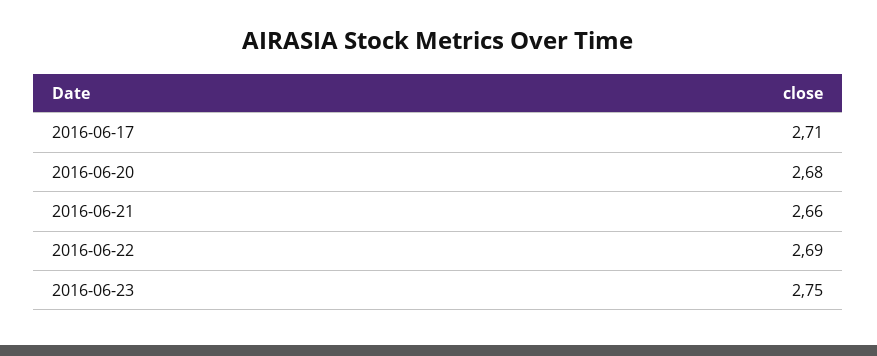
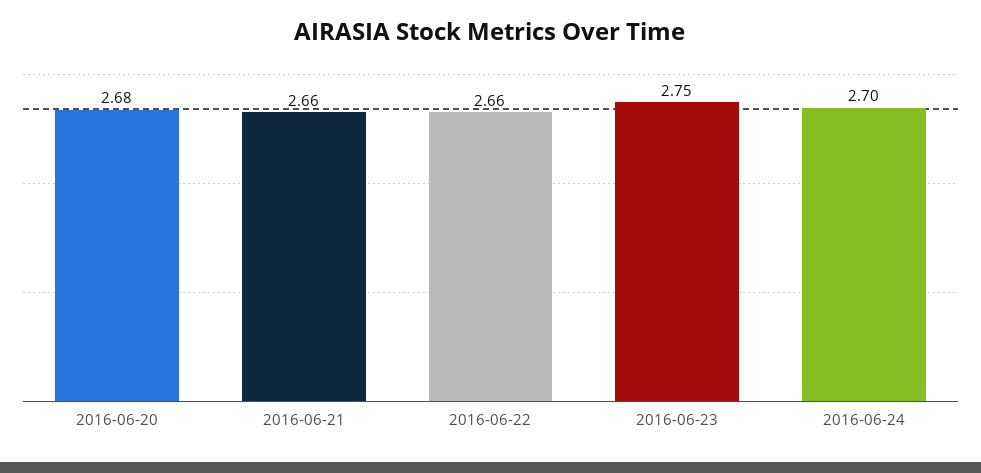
2016-06-17: 2.71 -> none
2016-06-22: 2.69 -> 2.66
2016-06-24: none -> 2.7

